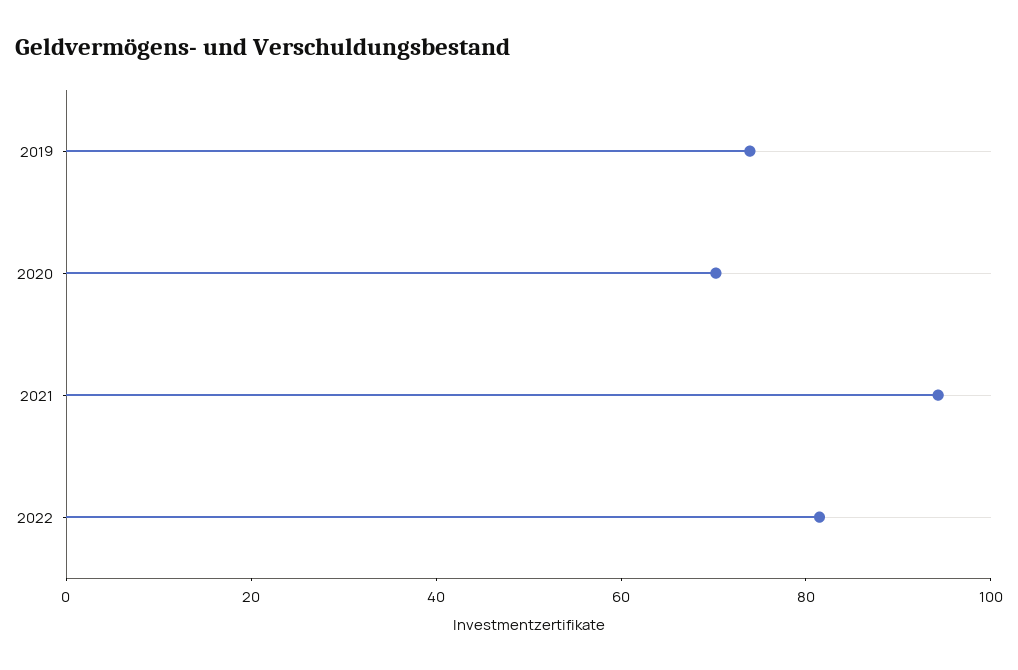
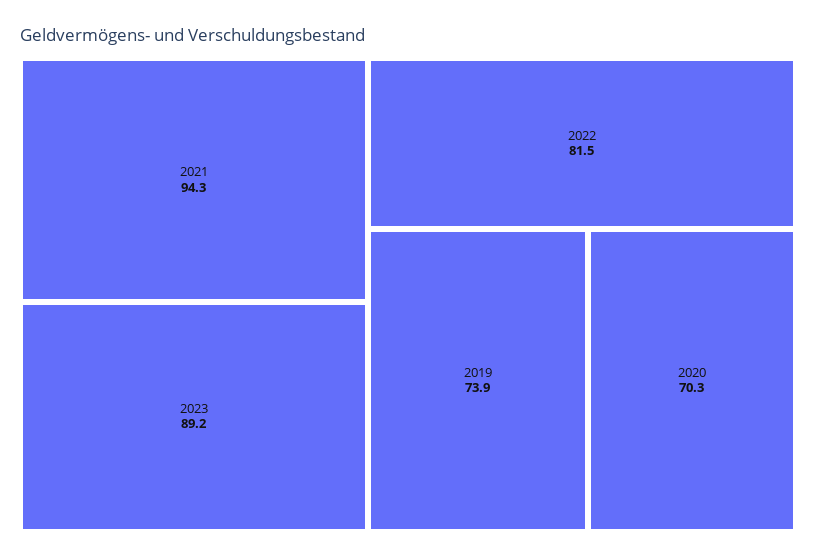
2023: none -> 89.2

